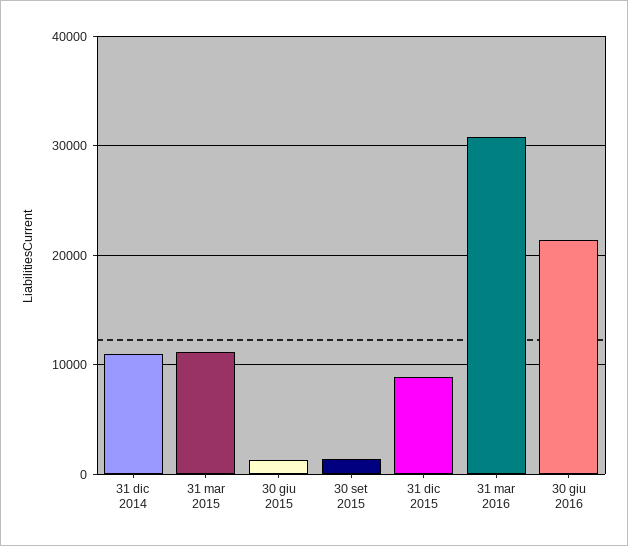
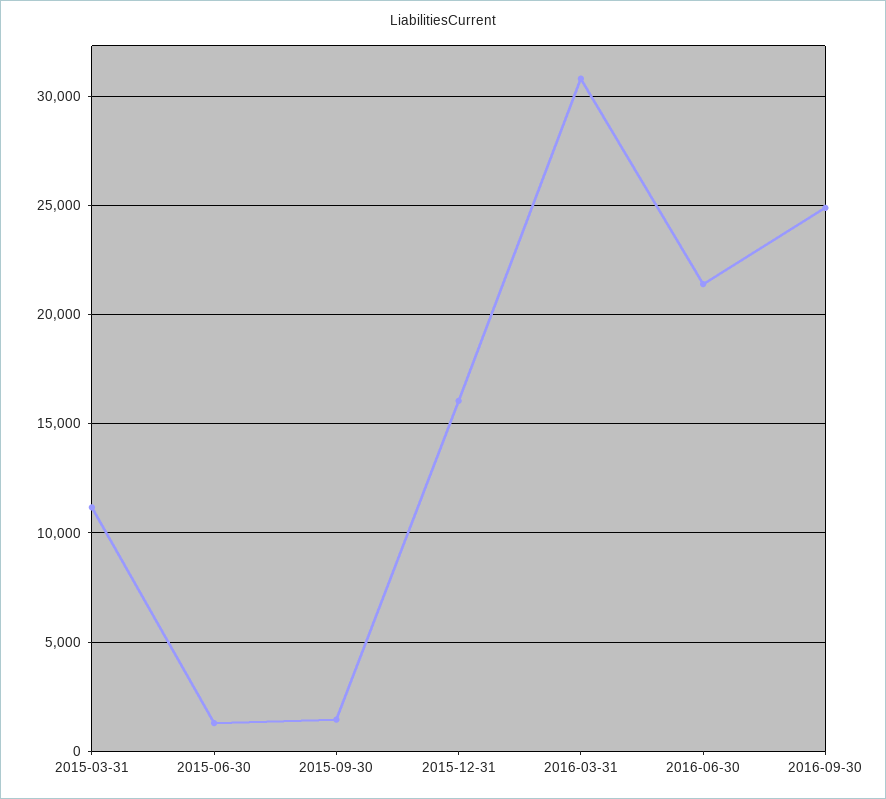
31 dic 2014: 11000 -> none
31 dic 2015: 9000 -> 16000
2016-09-30: none -> 25000

